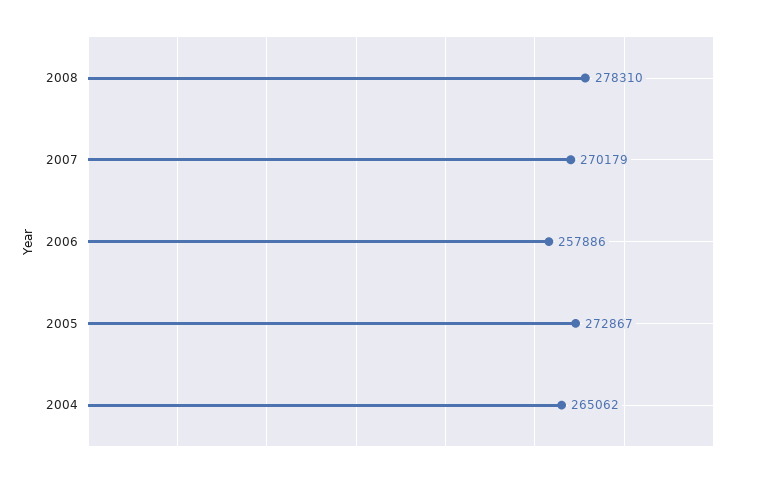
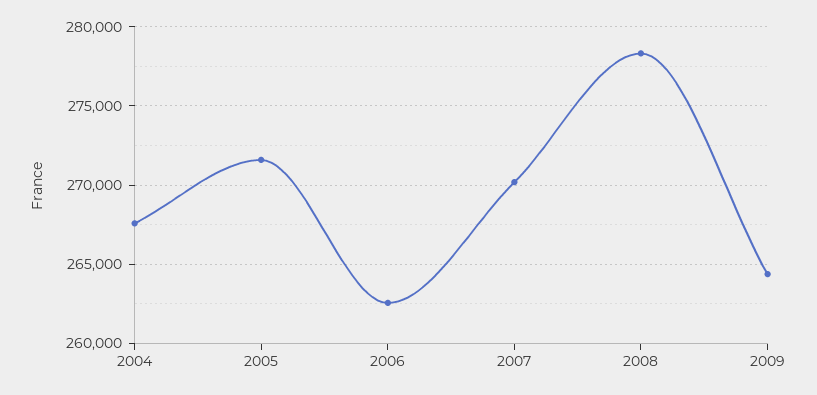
2006: 257886 -> 262500
2005: 272867 -> 271500
2004: 265062 -> 267500
2009: none -> 264500

